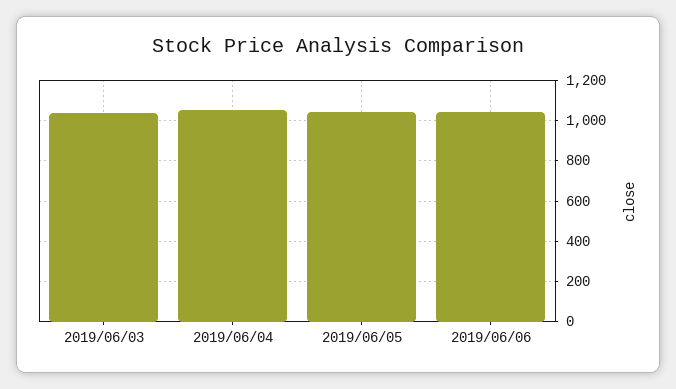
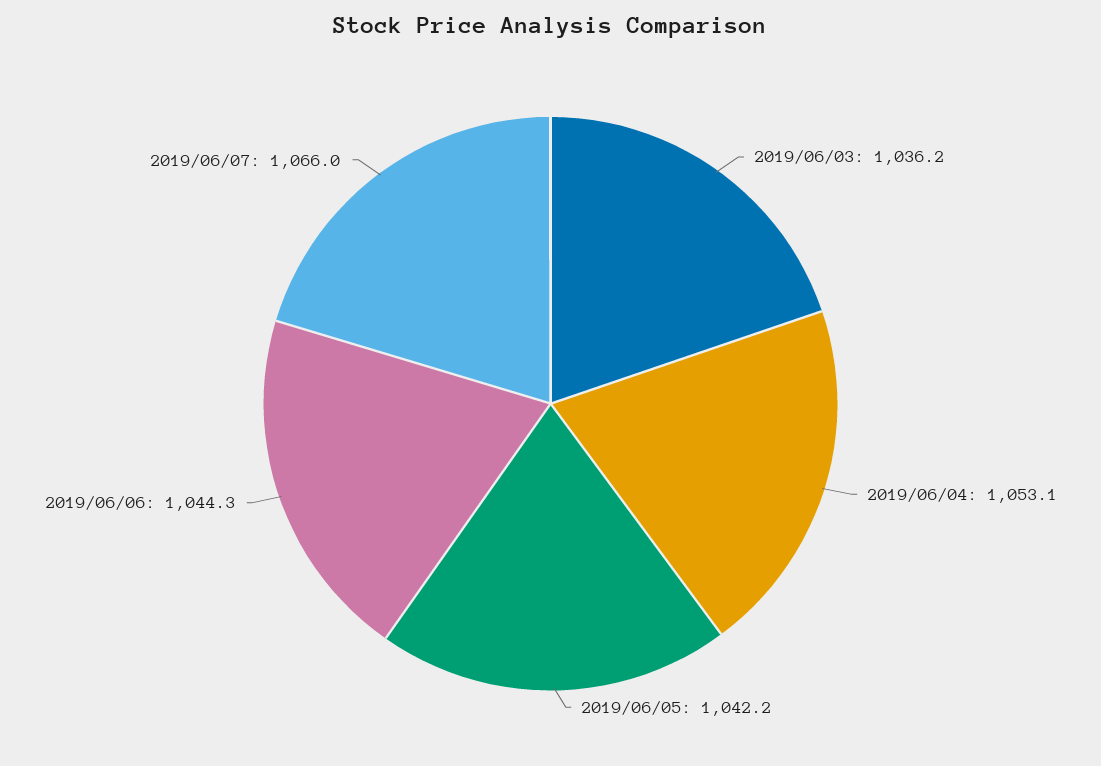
2019/06/07: none -> 1066

